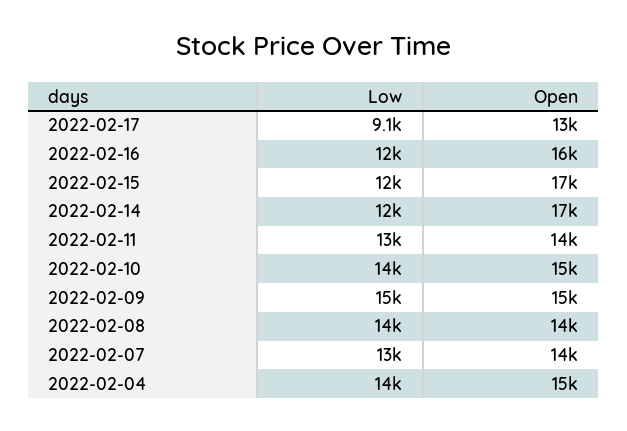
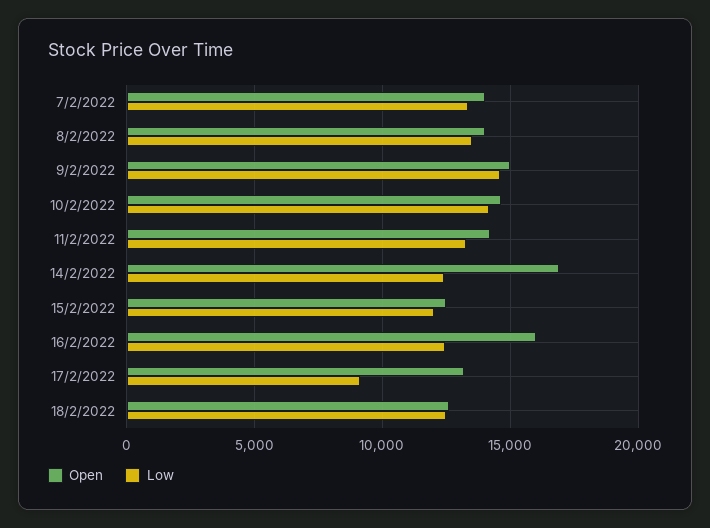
Open, 2022-02-15: 17000 -> 12500
Low, 2022-02-04: 14000 -> none
Open, 2022-02-04: 15000 -> none
Open, 18/2/2022: none -> 12500
Low, 18/2/2022: none -> 12500

